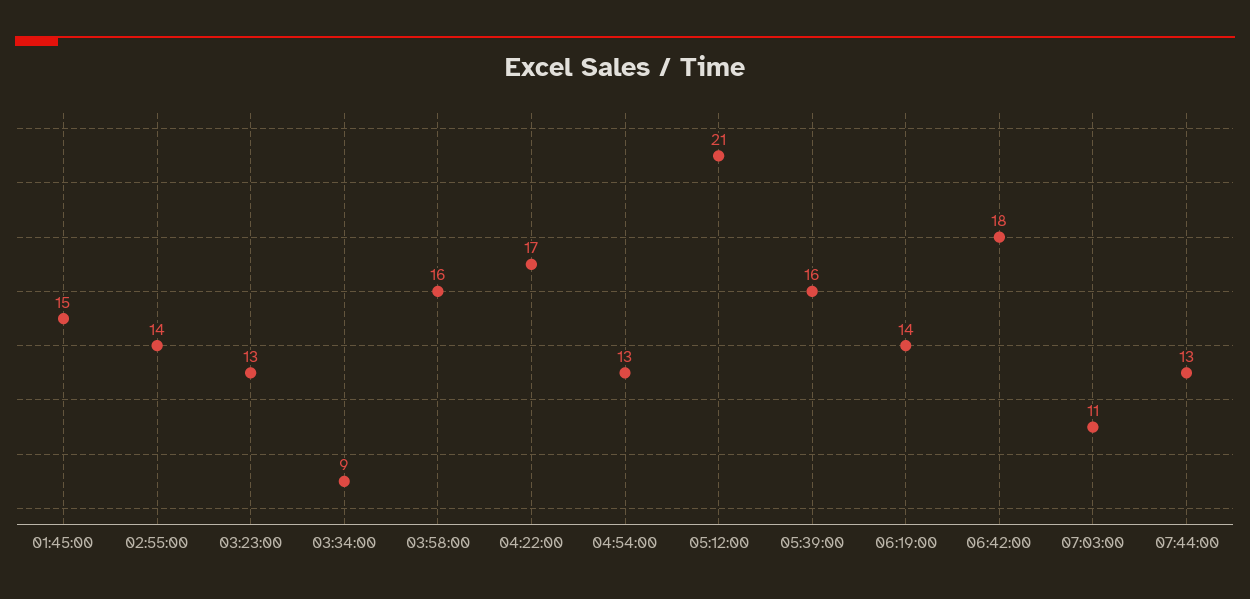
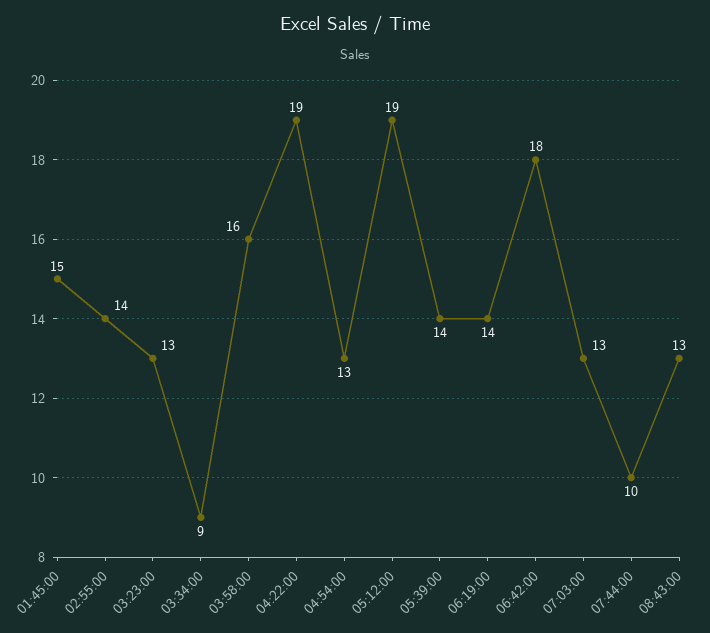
04:22:00: 17 -> 19
05:12:00: 21 -> 19
05:39:00: 16 -> 14
07:03:00: 11 -> 13
07:44:00: 13 -> 10
08:43:00: none -> 13

